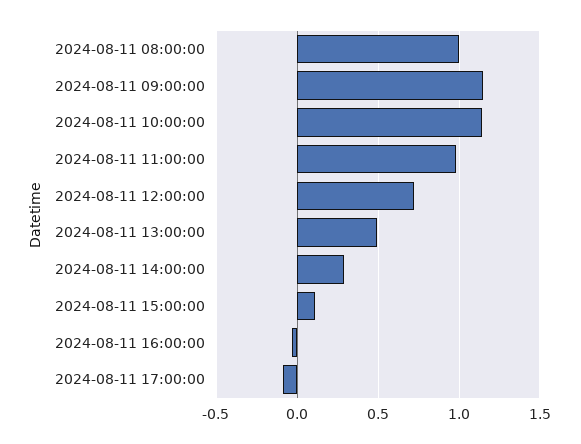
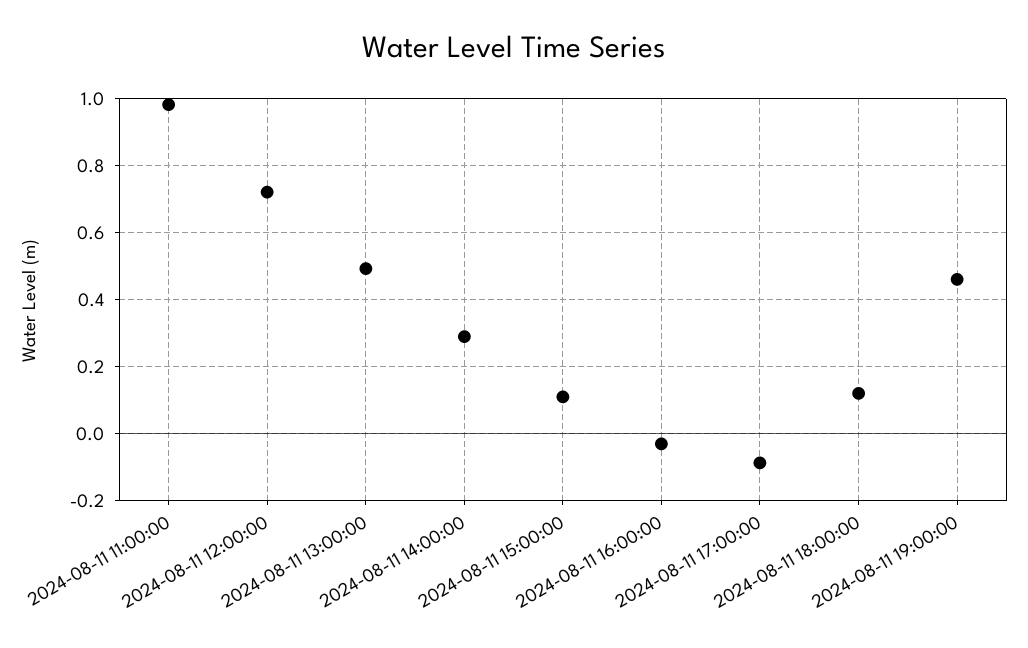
2024-08-11 08:00:00: 1 -> none
2024-08-11 09:00:00: 1.15 -> none
2024-08-11 10:00:00: 1.15 -> none
2024-08-11 18:00:00: none -> 0.12
2024-08-11 19:00:00: none -> 0.46

